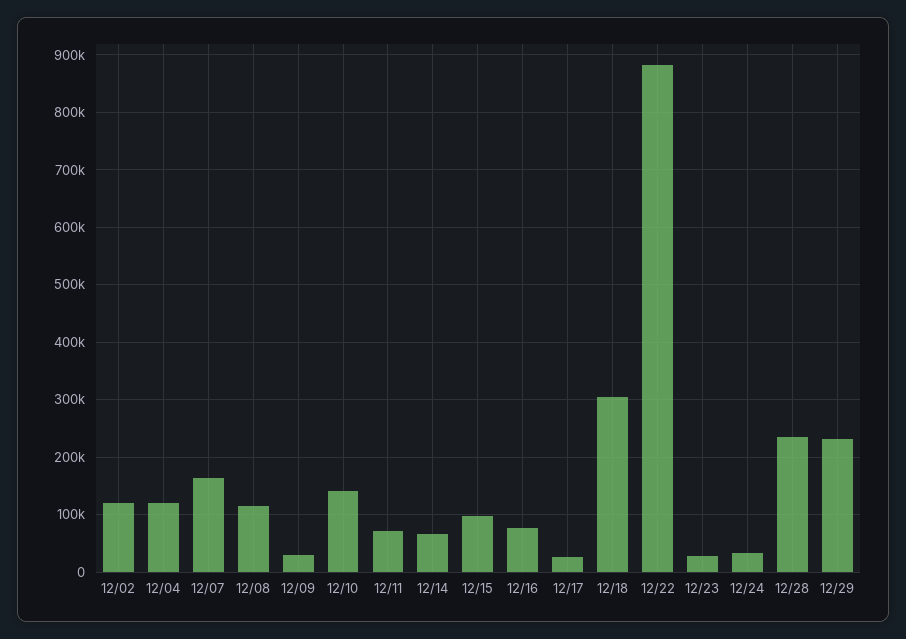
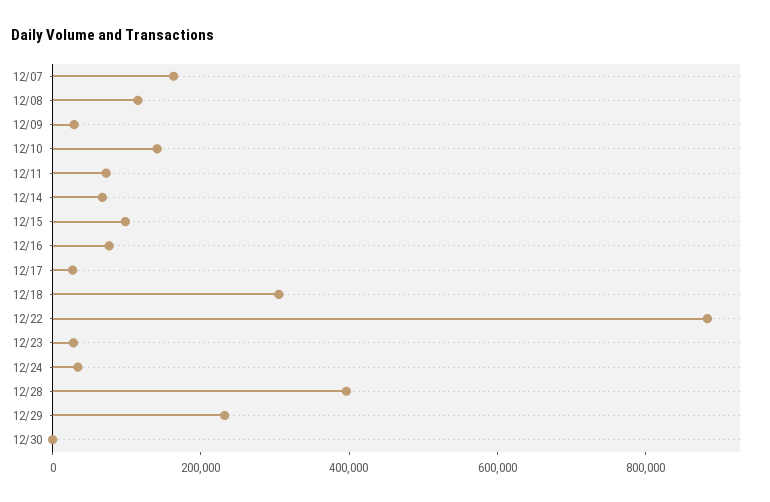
12/02: 120000 -> none
12/04: 120000 -> none
12/28: 240000 -> 400000
12/30: none -> 0

